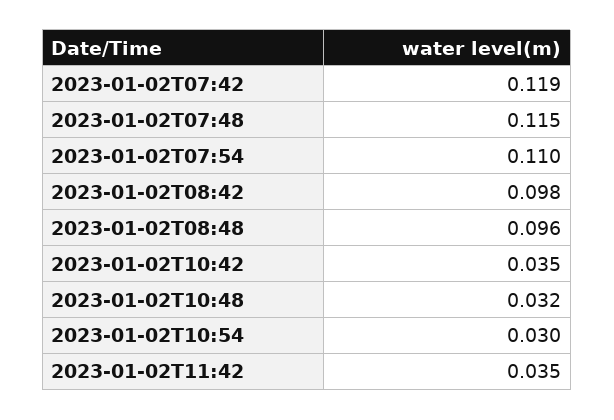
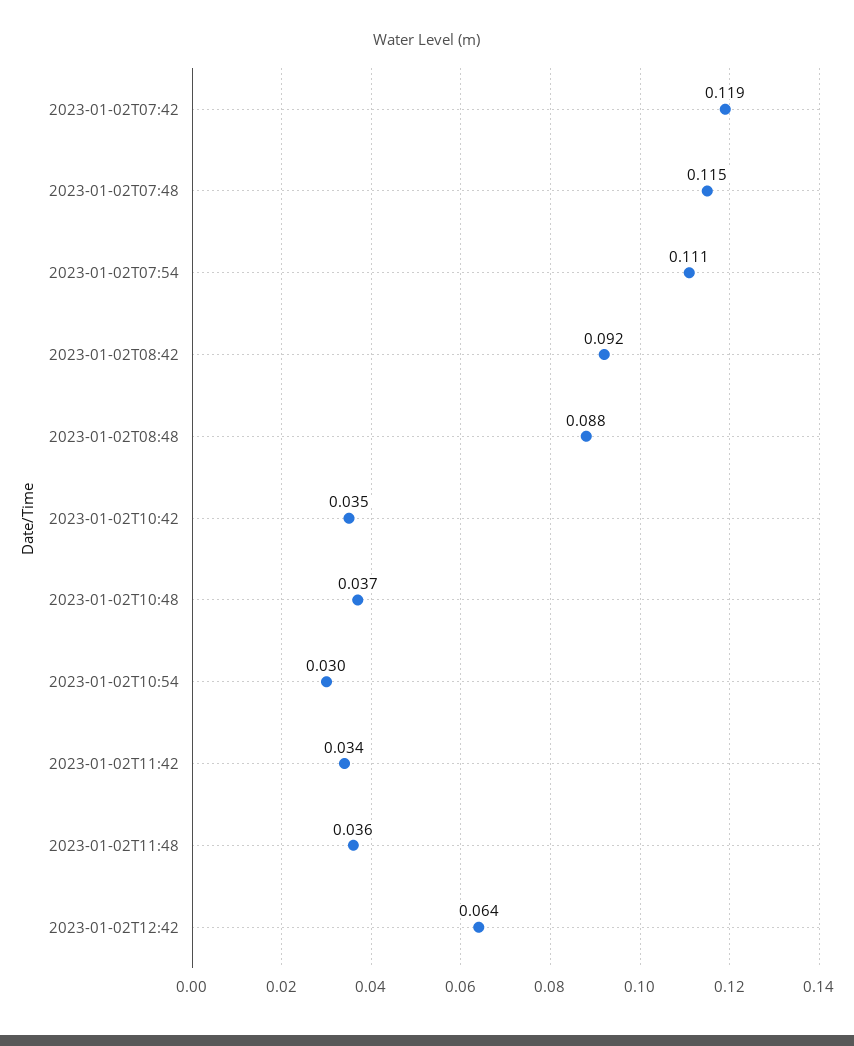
2023-01-02T07:54: 0.11 -> 0.111
2023-01-02T08:42: 0.098 -> 0.092
2023-01-02T08:48: 0.096 -> 0.088
2023-01-02T10:48: 0.032 -> 0.037
2023-01-02T11:42: 0.035 -> 0.034
2023-01-02T11:48: none -> 0.036
2023-01-02T12:42: none -> 0.064

